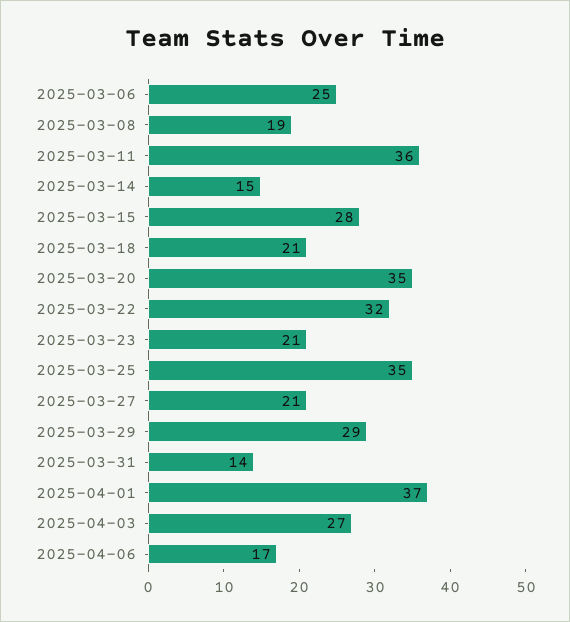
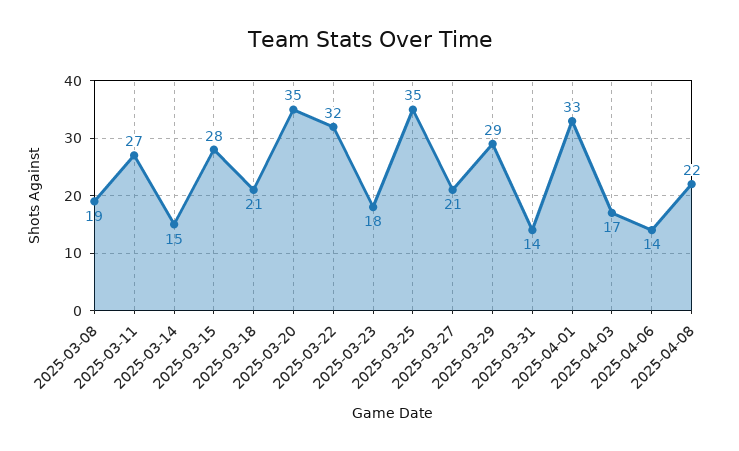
2025-03-06: 25 -> none
2025-03-11: 36 -> 27
2025-03-23: 21 -> 18
2025-04-01: 37 -> 33
2025-04-03: 27 -> 17
2025-04-06: 17 -> 14
2025-04-08: none -> 22

